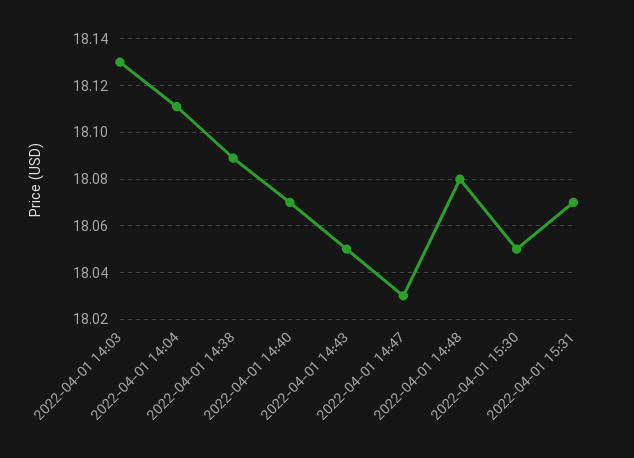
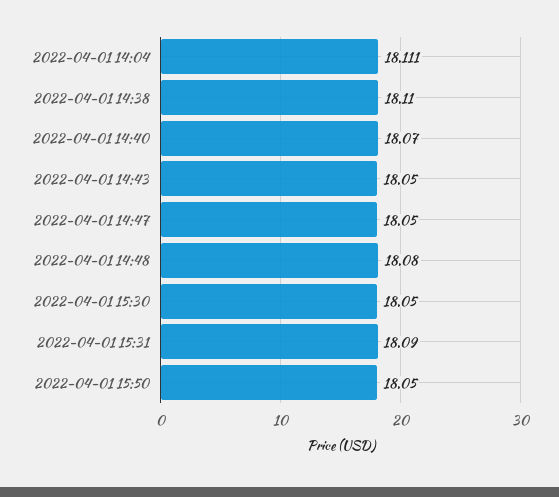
2022-04-01 14:03: 18.13 -> none
2022-04-01 14:38: 18.09 -> 18.11
2022-04-01 14:47: 18.03 -> 18.05
2022-04-01 15:31: 18.07 -> 18.09
2022-04-01 15:50: none -> 18.05

